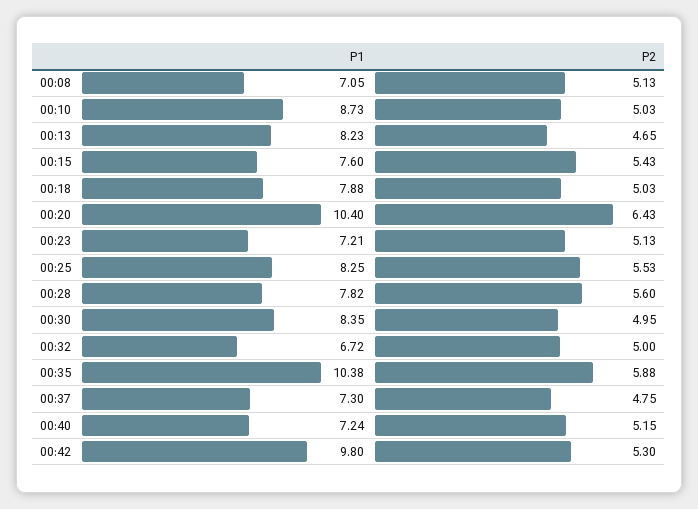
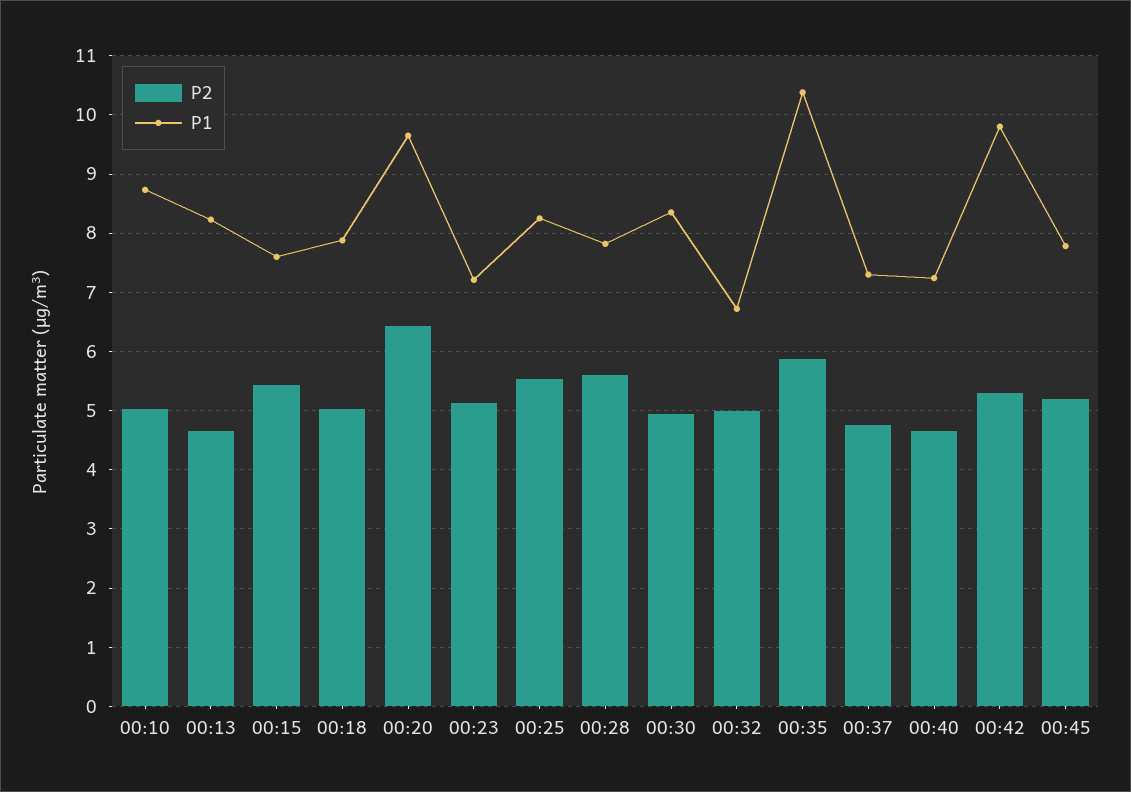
P1, 00:08: 7.05 -> none
P2, 00:08: 5.13 -> none
P1, 00:20: 10.4 -> 9.6
P2, 00:40: 5.15 -> 4.6
P2, 00:45: none -> 5.2
P1, 00:45: none -> 7.8

